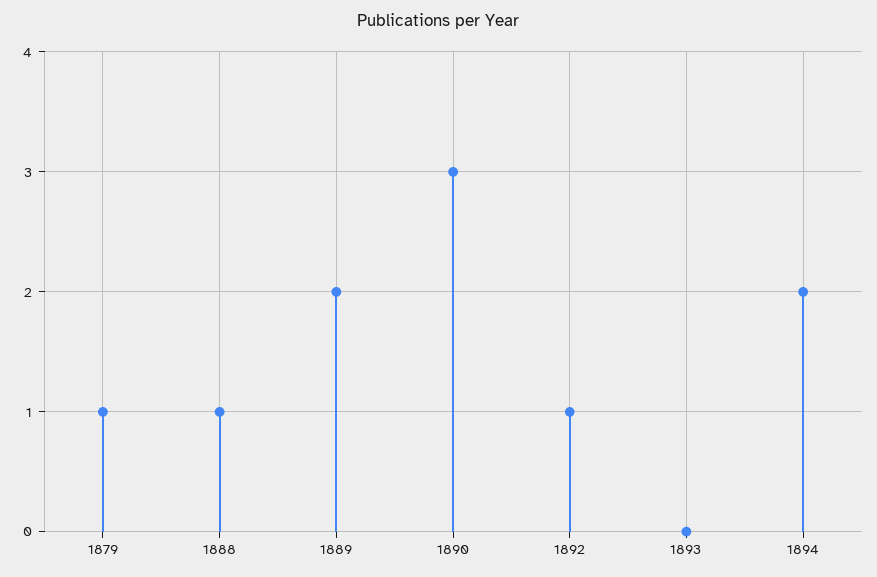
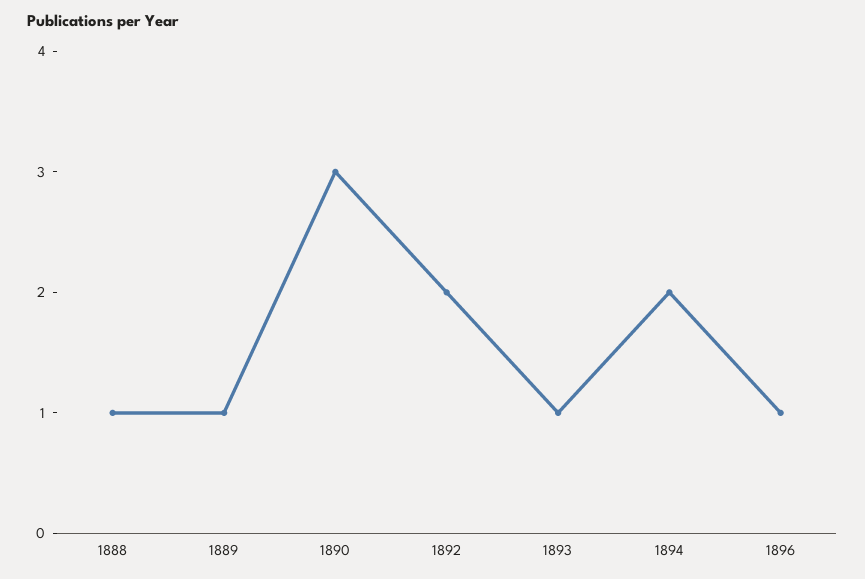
1879: 1 -> none
1889: 2 -> 1
1892: 1 -> 2
1893: 0 -> 1
1896: none -> 1

